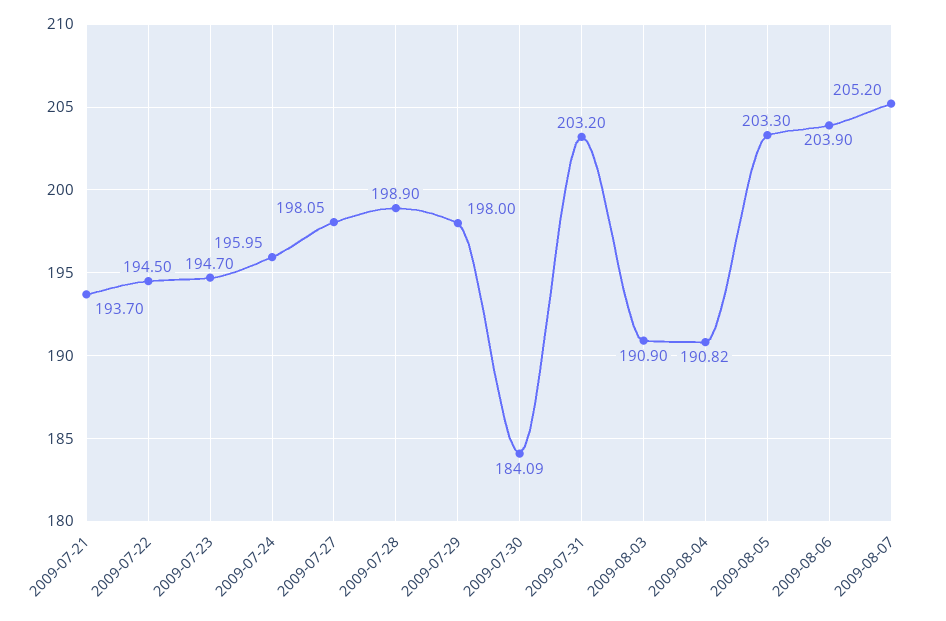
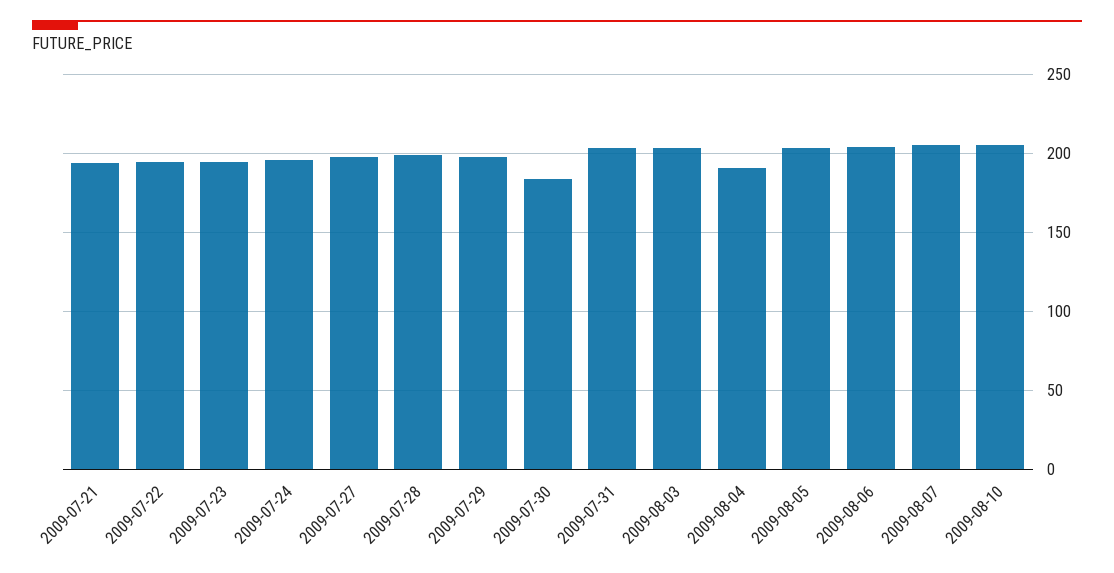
2009-08-03: 190.9 -> 205
2009-08-10: none -> 205

